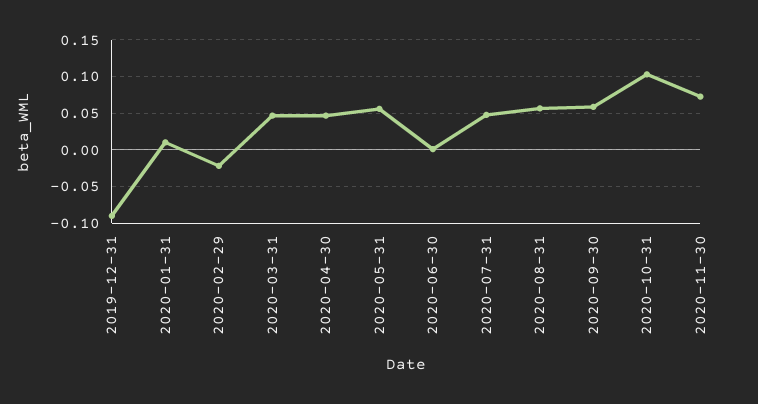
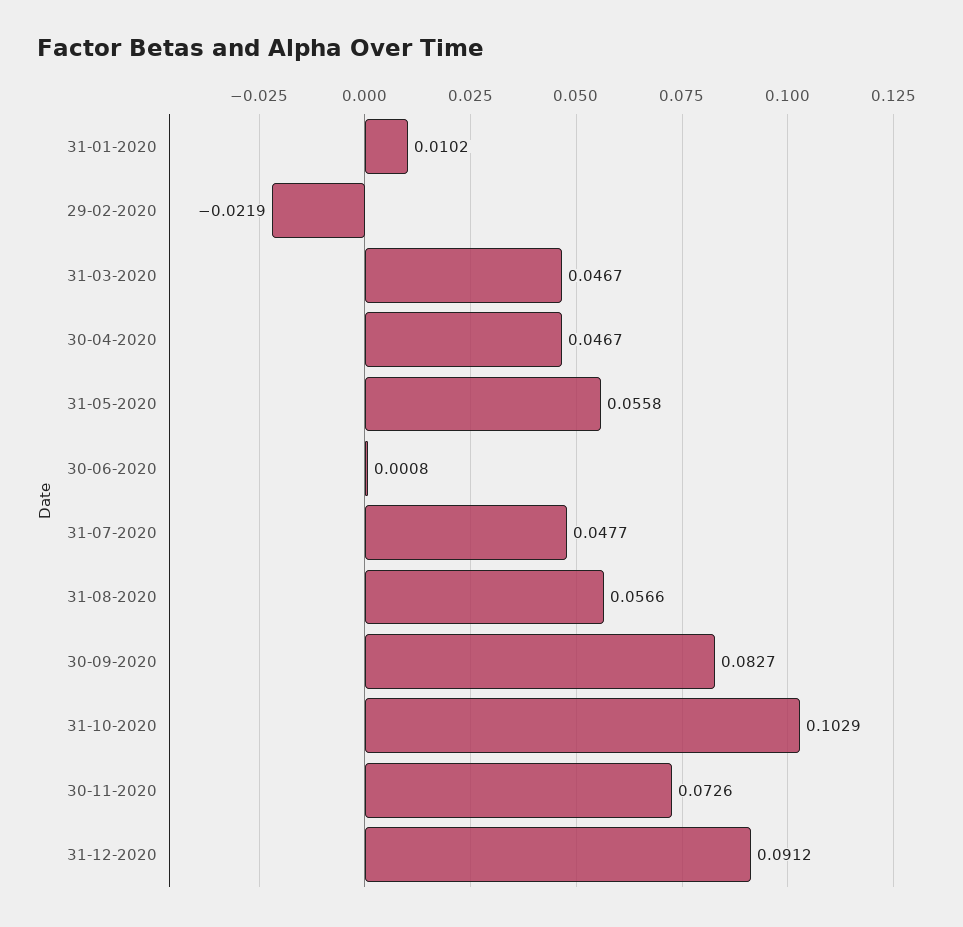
2019-12-31: -0.09 -> none
2020-09-30: 0.06 -> 0.0827
31-12-2020: none -> 0.0912

